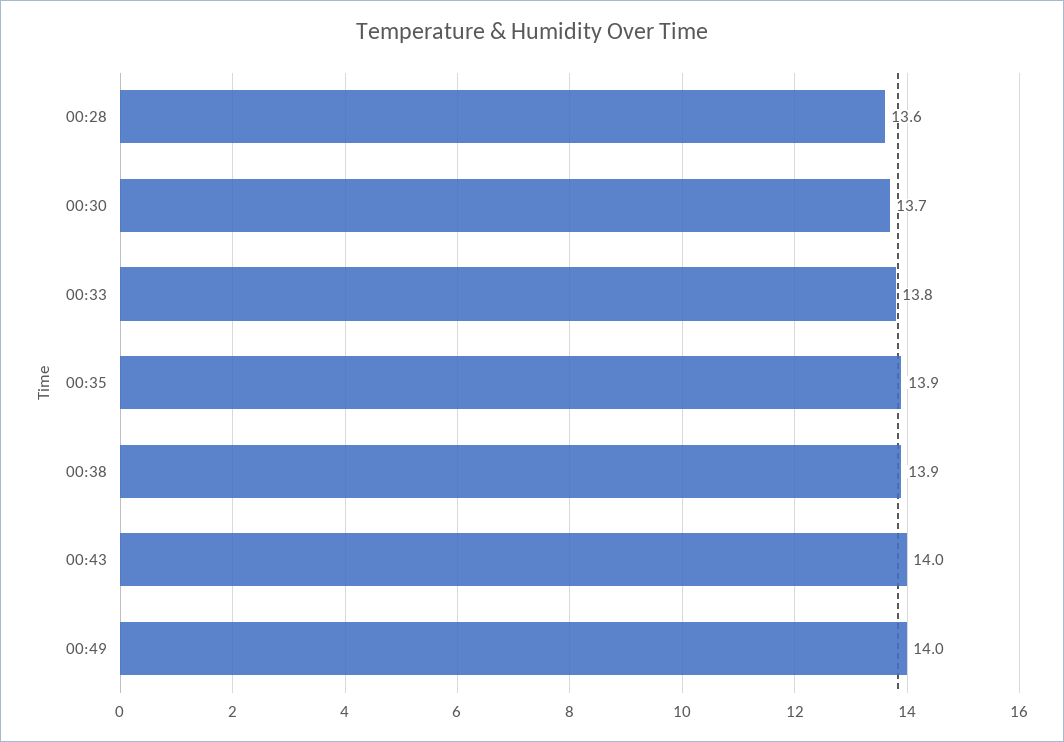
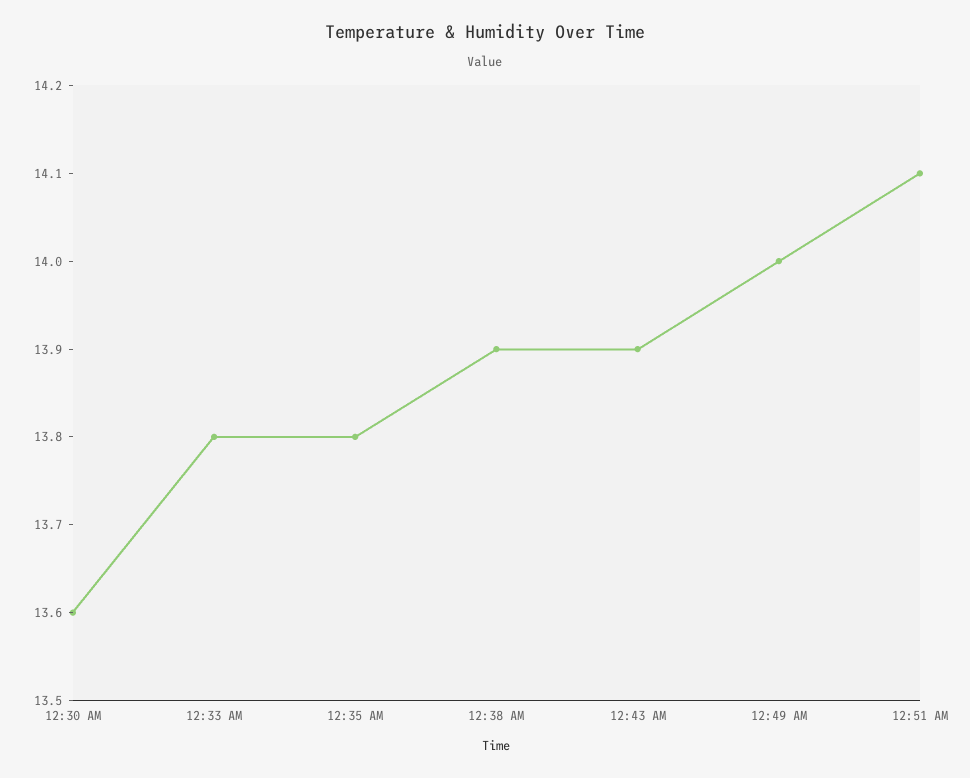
00:28: 13.6 -> none
00:30: 13.7 -> 13.6
00:35: 13.9 -> 13.8
00:43: 14 -> 13.9
12:51 AM: none -> 14.1

